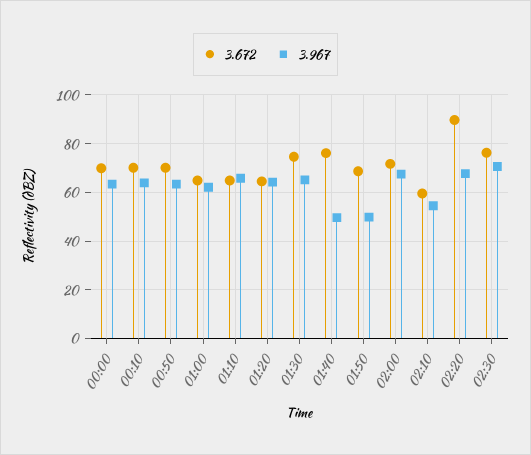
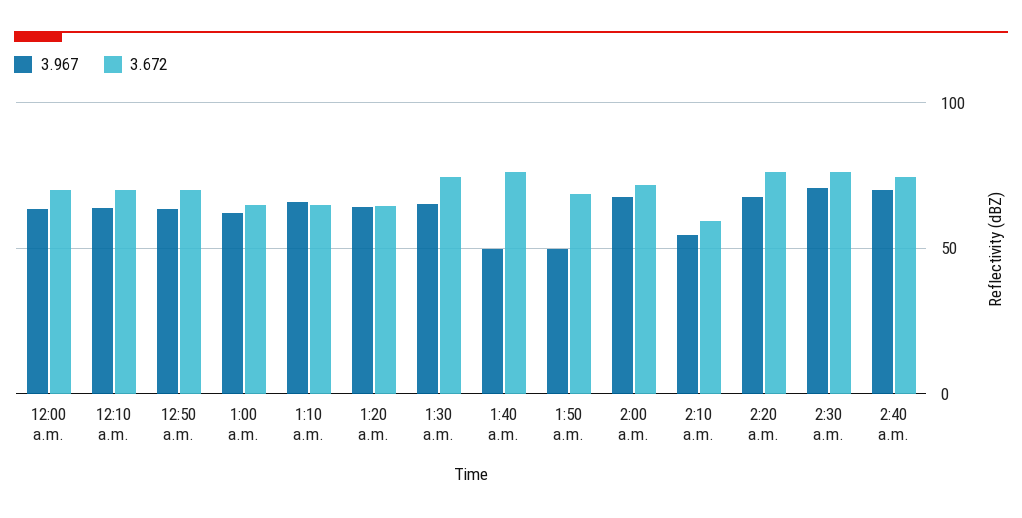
3.672, 02:20: 90 -> 75
3.967, 2:40 a.m.: none -> 70
3.672, 2:40 a.m.: none -> 75

